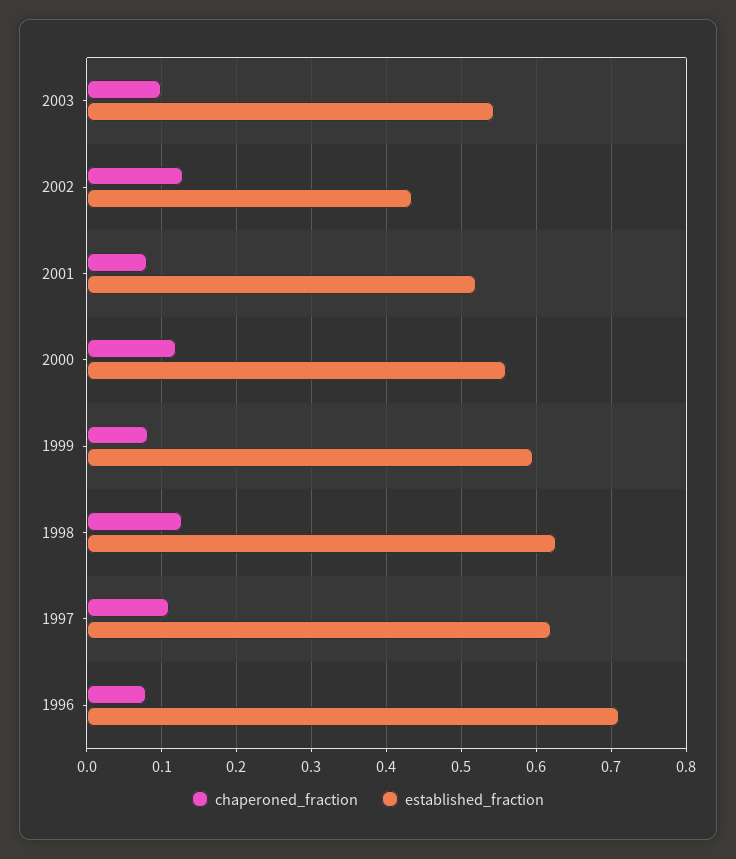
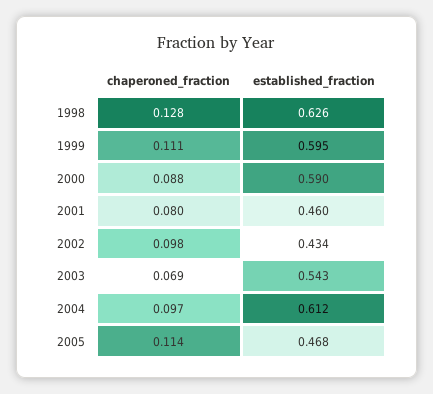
chaperoned_fraction, 2003: 0.1 -> 0.069
chaperoned_fraction, 2002: 0.13 -> 0.098
established_fraction, 2001: 0.52 -> 0.46
chaperoned_fraction, 2000: 0.12 -> 0.088
established_fraction, 2000: 0.56 -> 0.59
chaperoned_fraction, 1999: 0.08 -> 0.111
chaperoned_fraction, 1997: 0.11 -> none
established_fraction, 1997: 0.62 -> none
chaperoned_fraction, 1996: 0.08 -> none
established_fraction, 1996: 0.71 -> none
chaperoned_fraction, 2004: none -> 0.097
established_fraction, 2004: none -> 0.612
chaperoned_fraction, 2005: none -> 0.114
established_fraction, 2005: none -> 0.468

